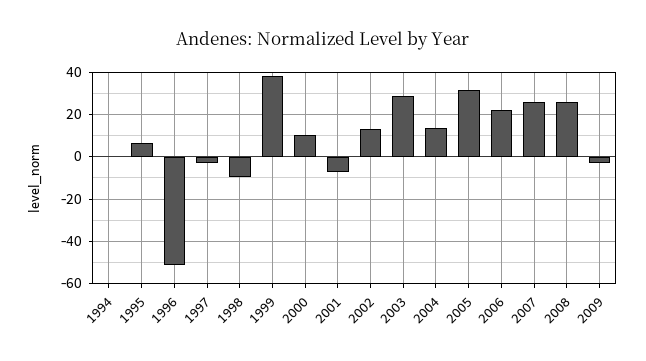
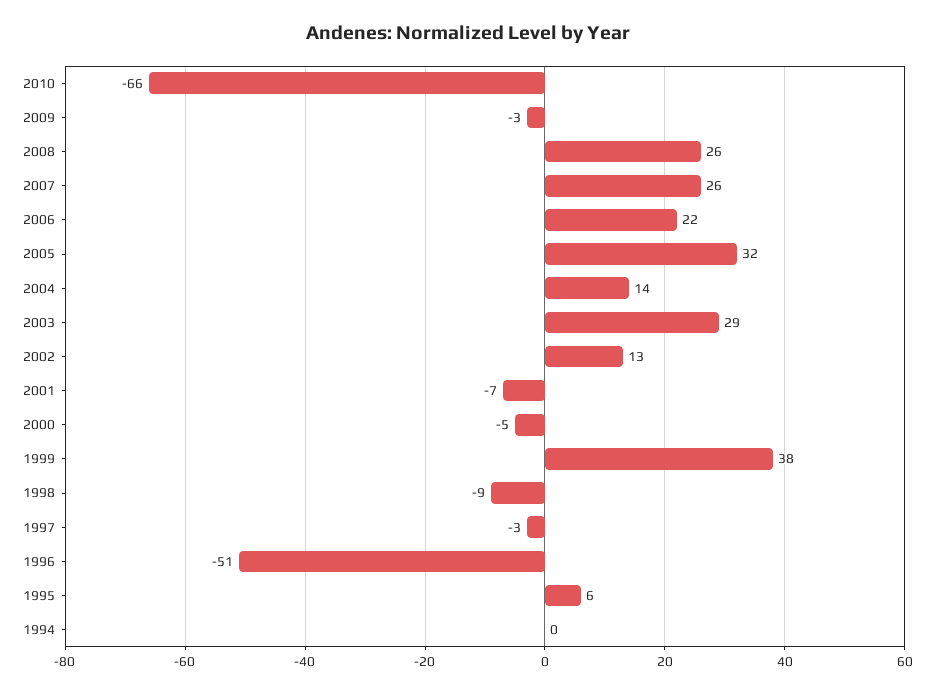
2000: 10 -> -5
2010: none -> -66

